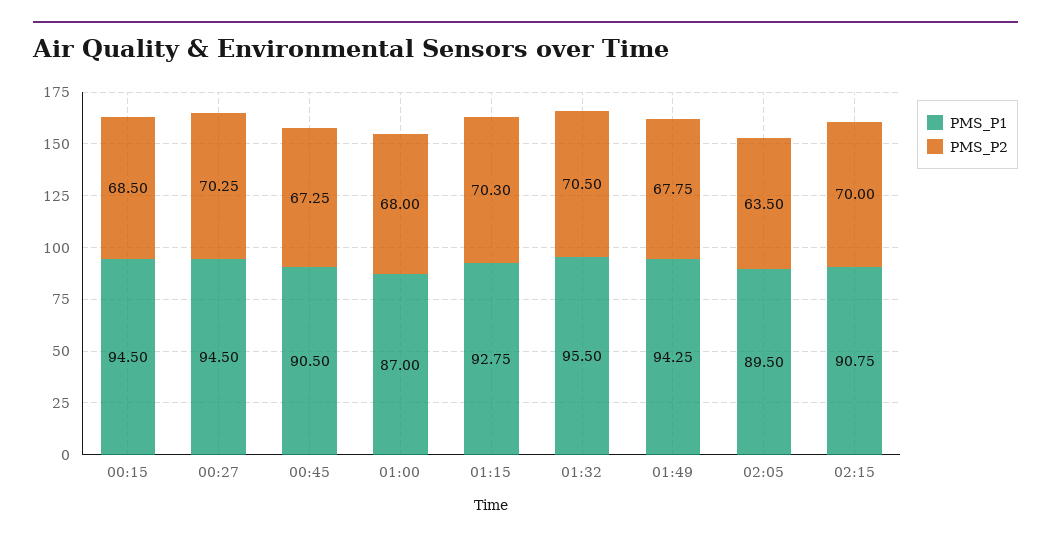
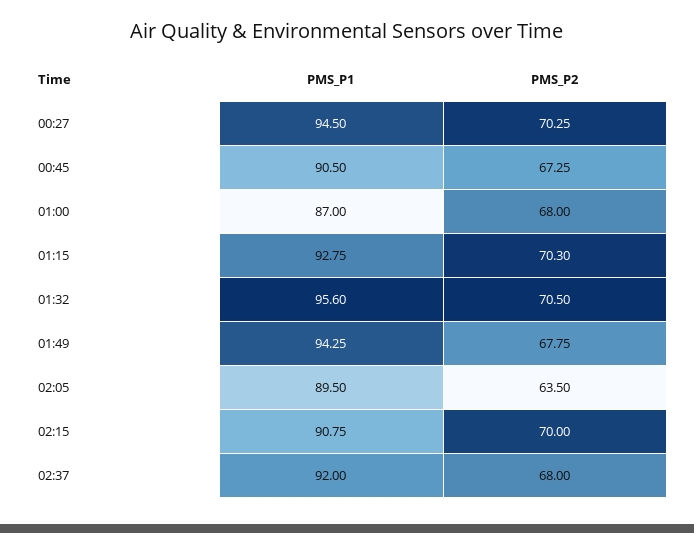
PMS_P1, 00:15: 94.5 -> none
PMS_P2, 00:15: 68.5 -> none
PMS_P1, 01:32: 95.5 -> 95.6
PMS_P1, 02:37: none -> 92
PMS_P2, 02:37: none -> 68

